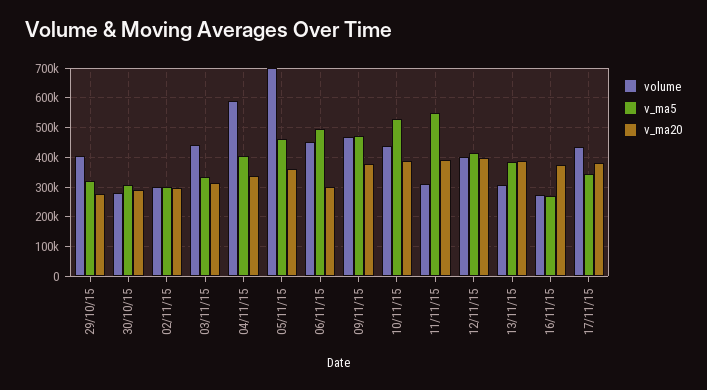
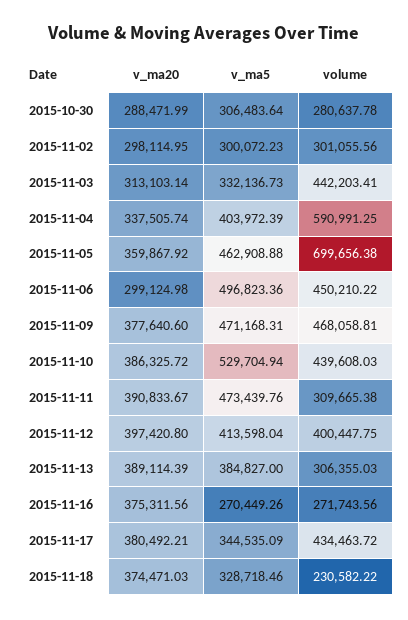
volume, 29/10/15: 400000 -> none
v_ma5, 29/10/15: 325000 -> none
v_ma20, 29/10/15: 275000 -> none
v_ma5, 11/11/15: 550000 -> 473439.76
v_ma20, 2015-11-18: none -> 374471.03
v_ma5, 2015-11-18: none -> 328718.46
volume, 2015-11-18: none -> 230582.22

